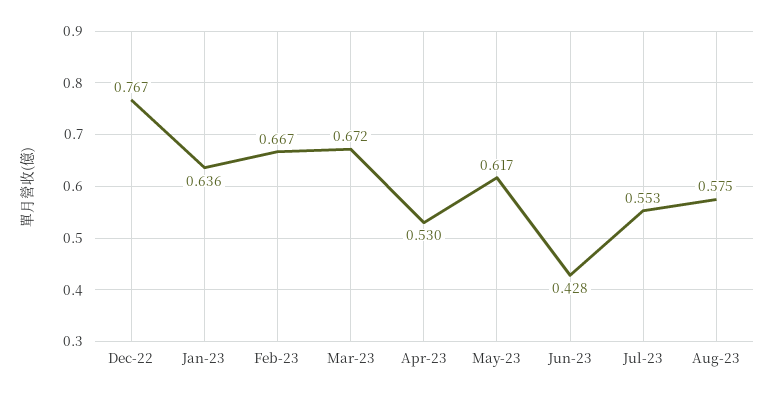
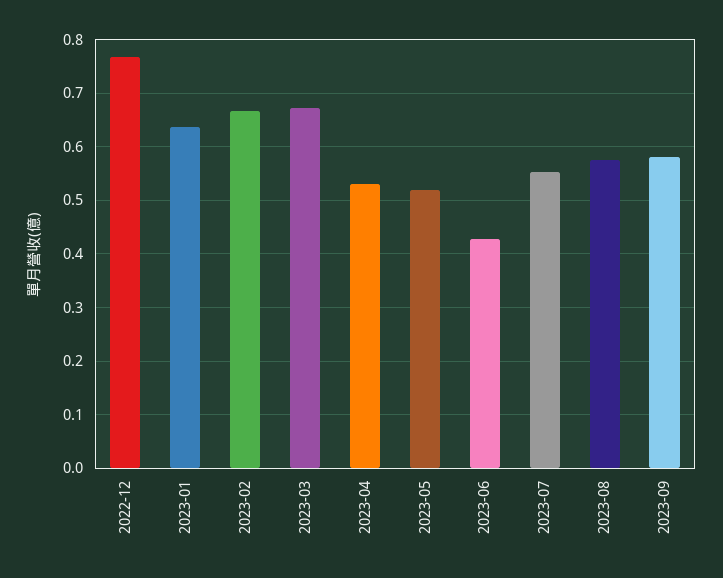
May-23: 0.617 -> 0.52
2023-09: none -> 0.58

